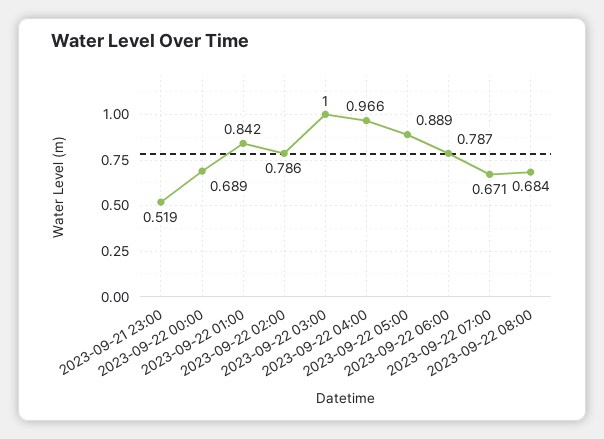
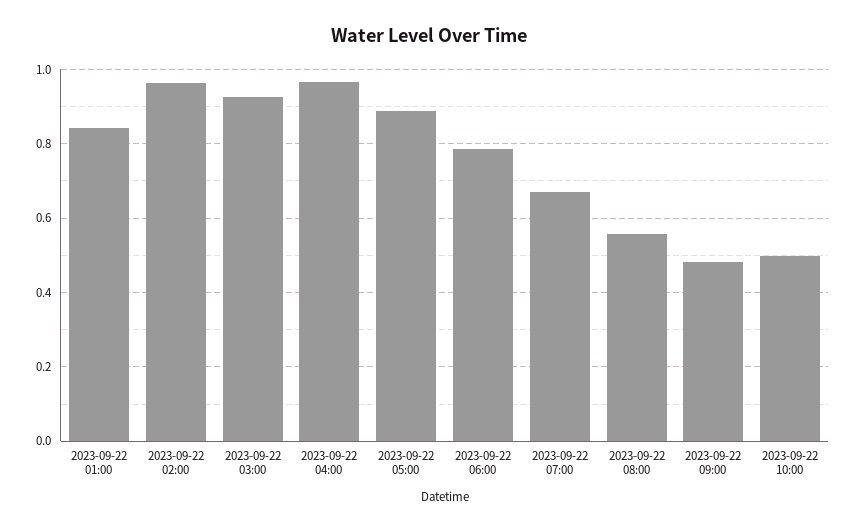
2023-09-21 23:00: 0.519 -> none
2023-09-22 00:00: 0.689 -> none
2023-09-22 02:00: 0.786 -> 0.96
2023-09-22 03:00: 1 -> 0.92
2023-09-22 08:00: 0.684 -> 0.56
2023-09-22 09:00: none -> 0.48
2023-09-22 10:00: none -> 0.5

